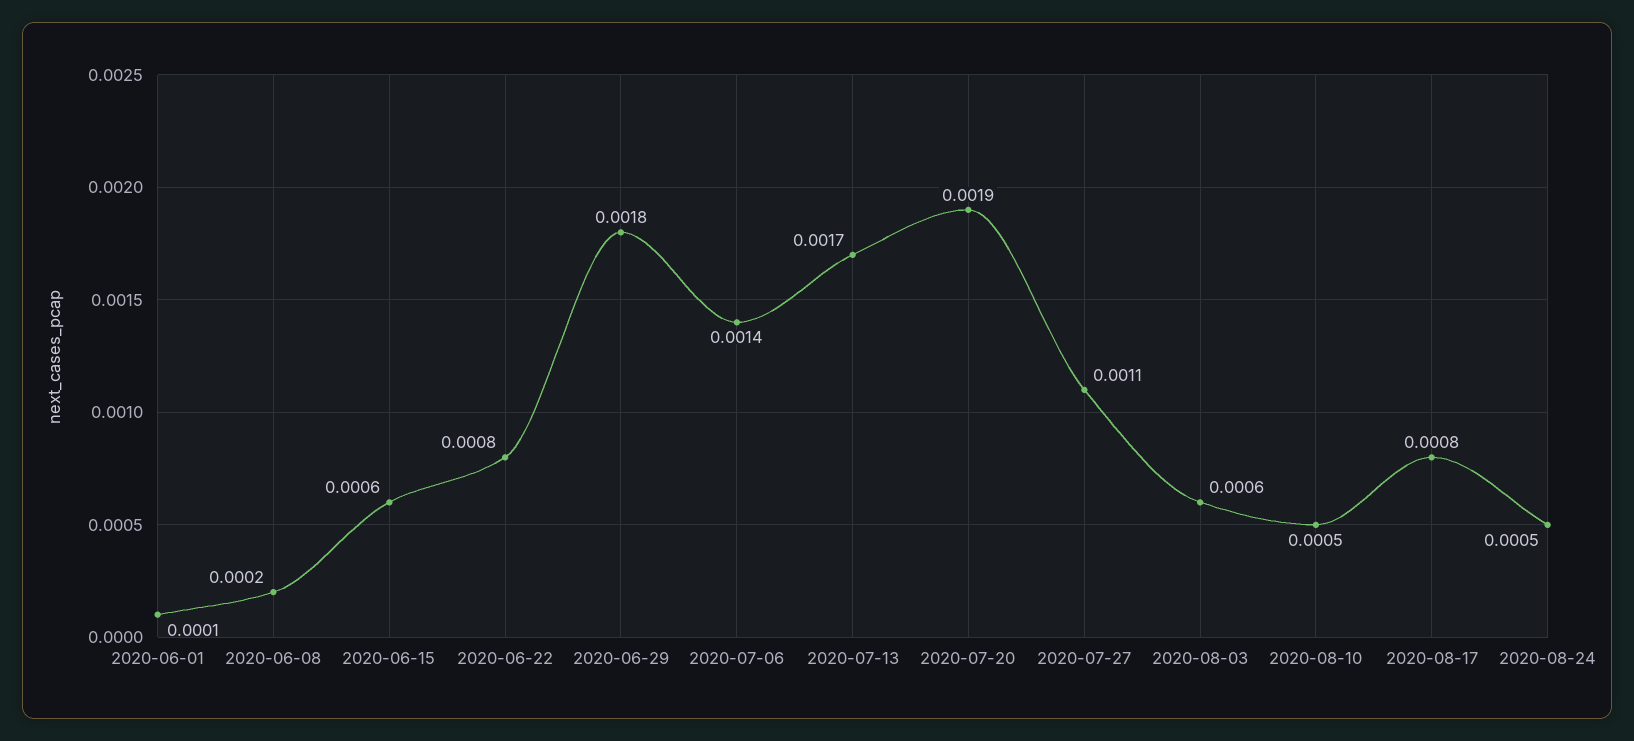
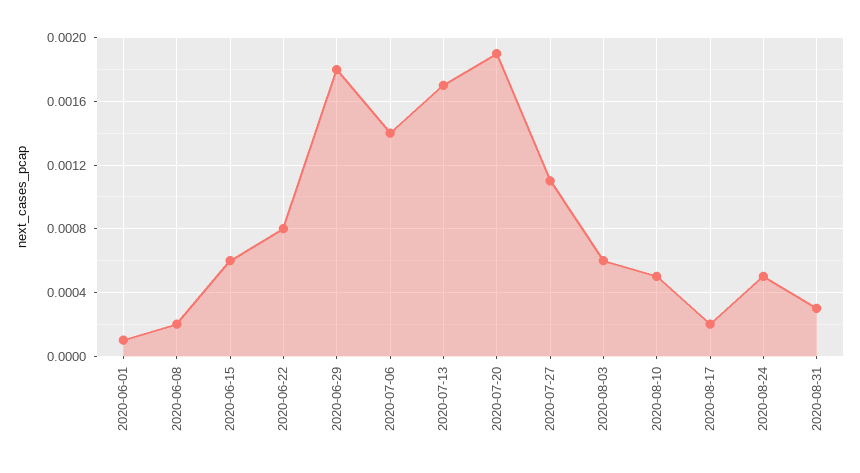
2020-08-17: 0.0008 -> 0.0002
2020-08-31: none -> 0.0003

